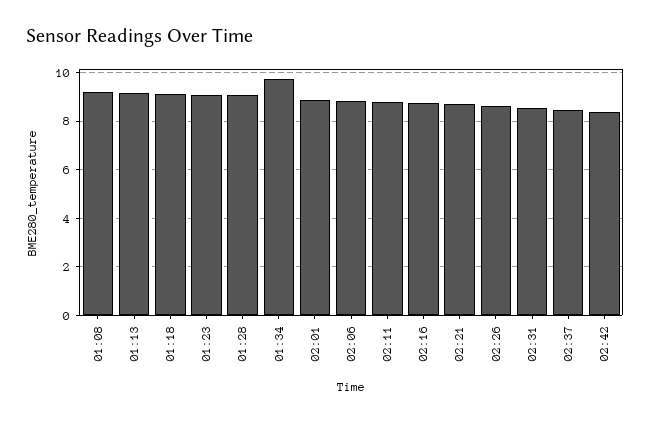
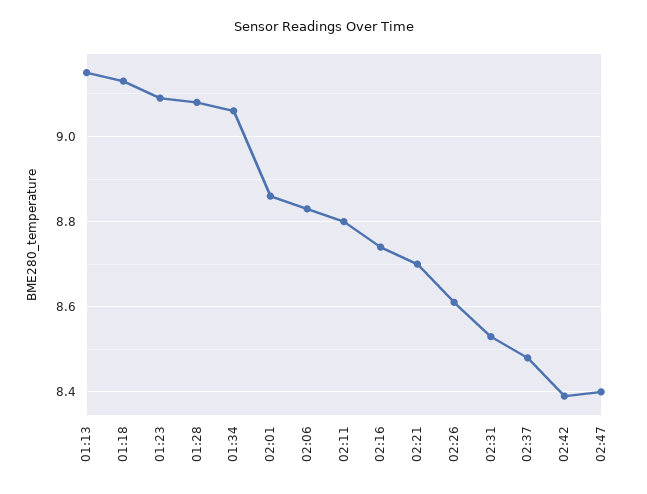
01:08: 9.25 -> none
01:34: 9.75 -> 9.05
02:47: none -> 8.4

